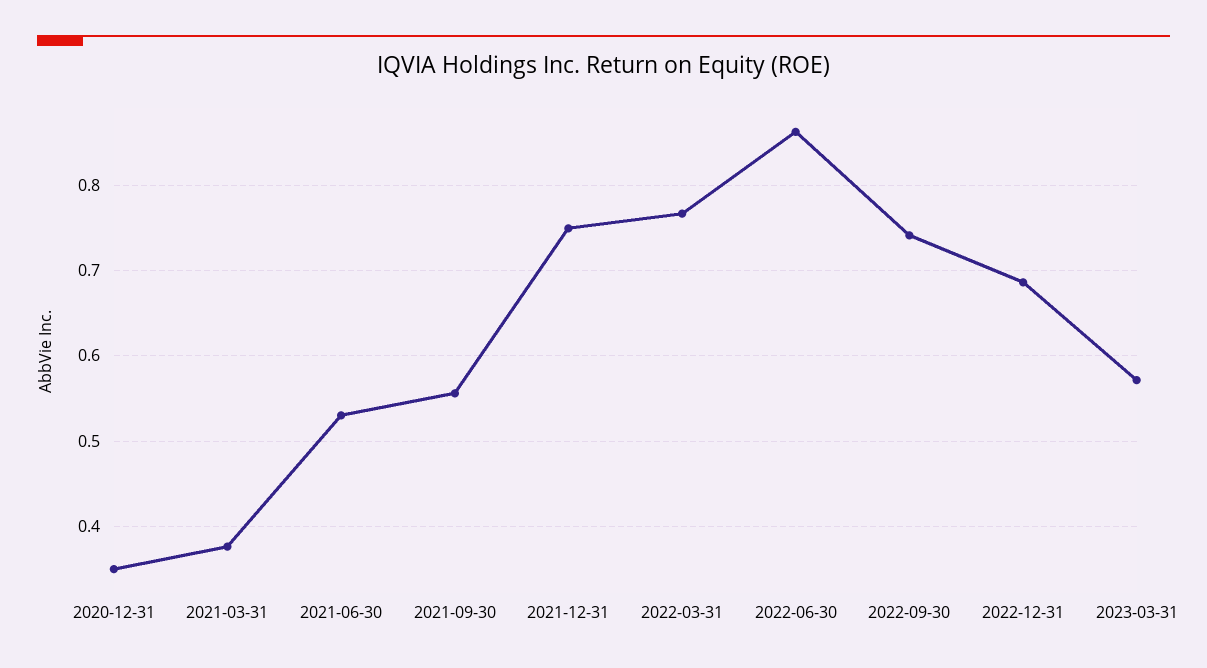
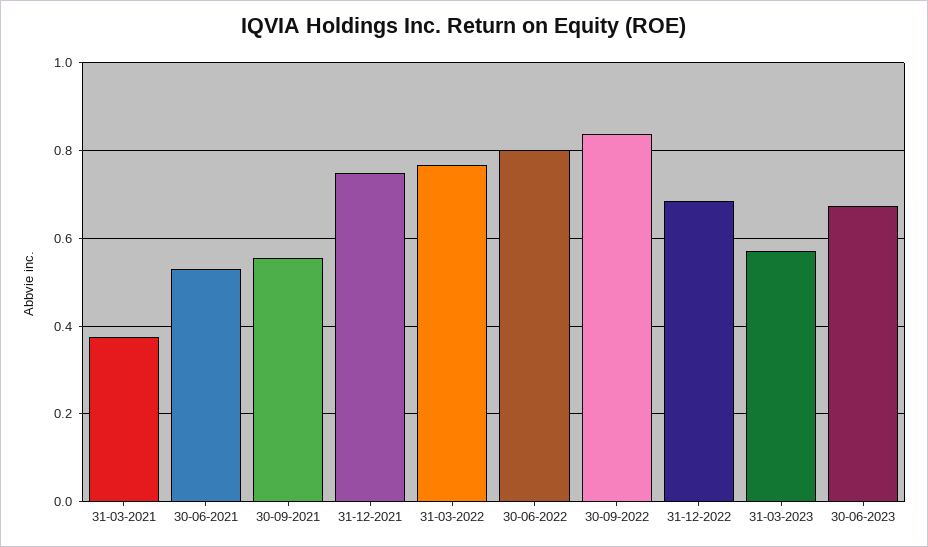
2020-12-31: 0.35 -> none
2022-06-30: 0.86 -> 0.8
2022-09-30: 0.74 -> 0.84
30-06-2023: none -> 0.68

